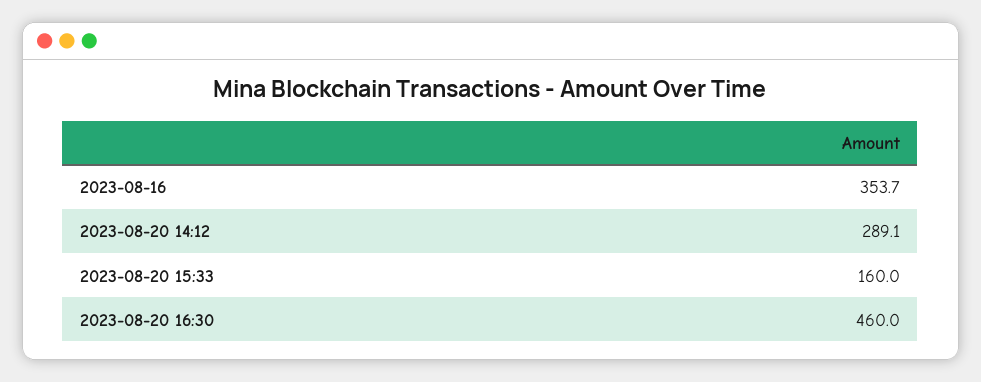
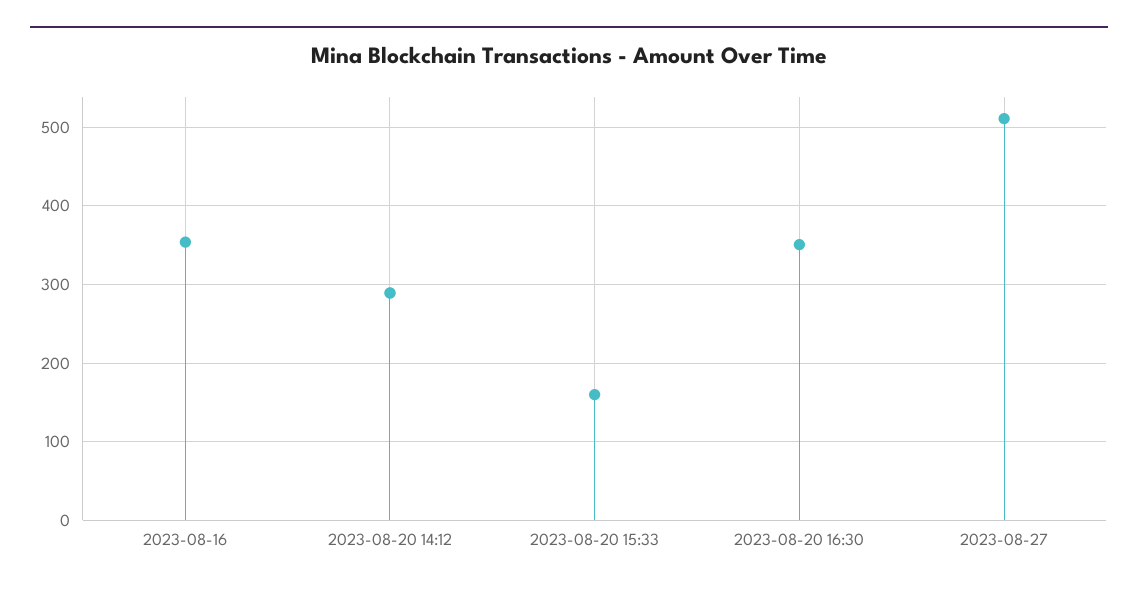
2023-08-20 16:30: 460 -> 350
2023-08-27: none -> 510

